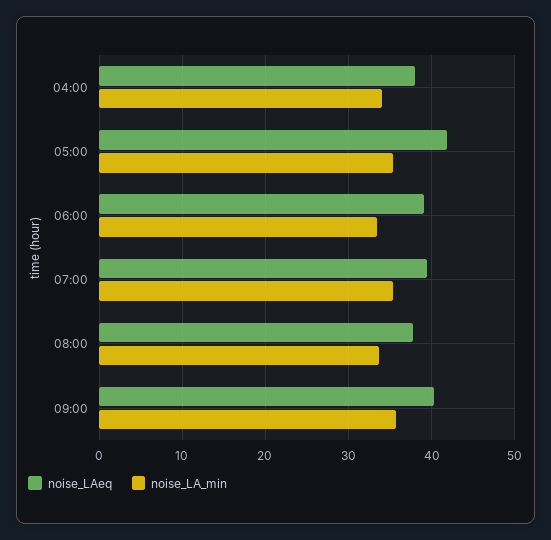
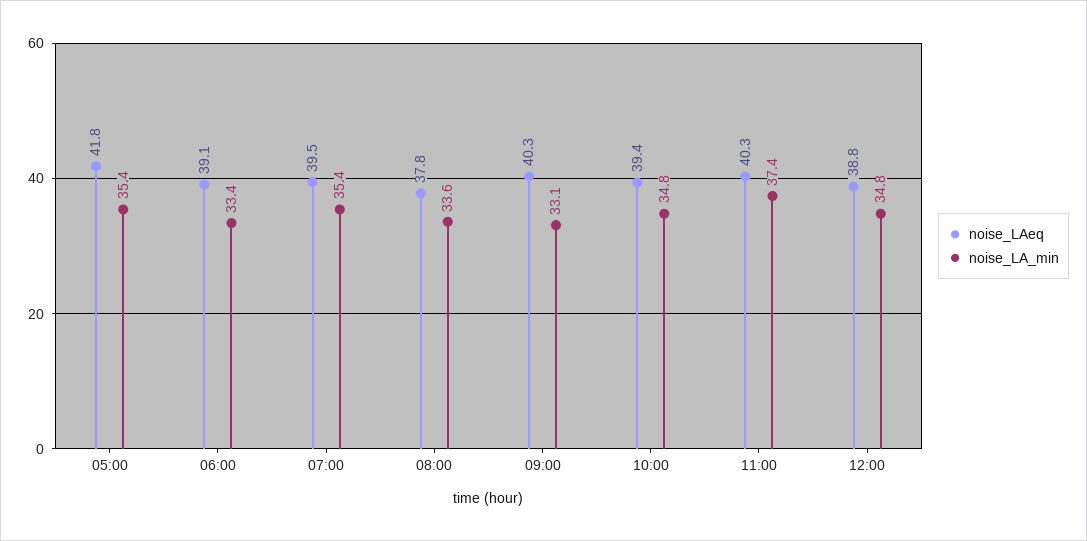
noise_LAeq, 04:00: 38 -> none
noise_LA_min, 04:00: 34 -> none
noise_LA_min, 09:00: 36 -> 33.1
noise_LAeq, 10:00: none -> 39.4
noise_LA_min, 10:00: none -> 34.8
noise_LAeq, 11:00: none -> 40.3
noise_LA_min, 11:00: none -> 37.4
noise_LAeq, 12:00: none -> 38.8
noise_LA_min, 12:00: none -> 34.8

